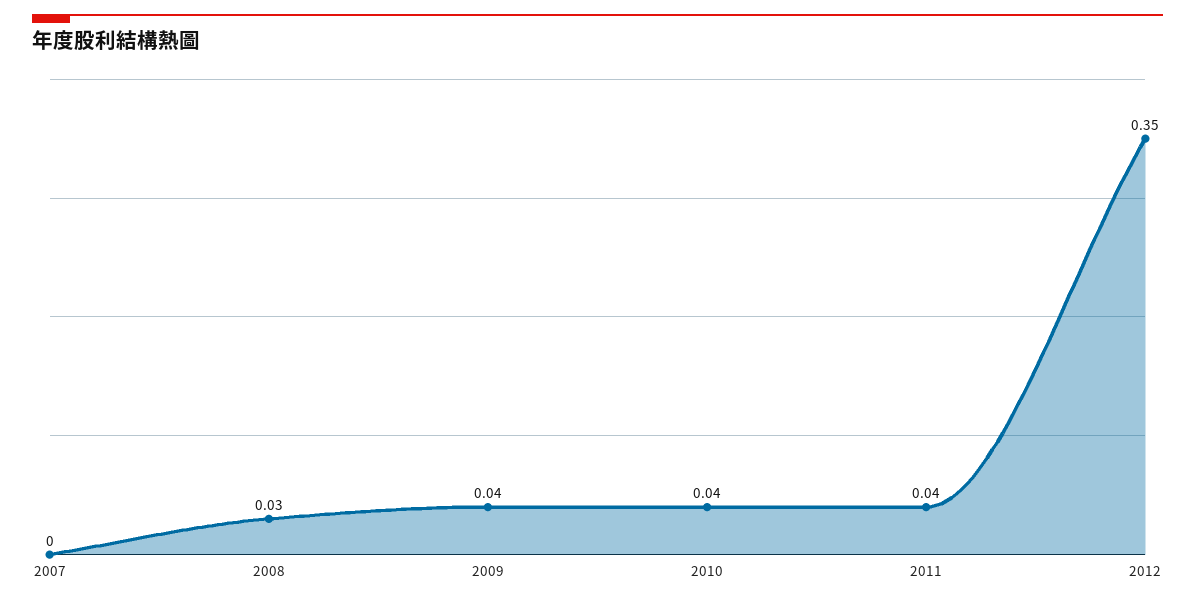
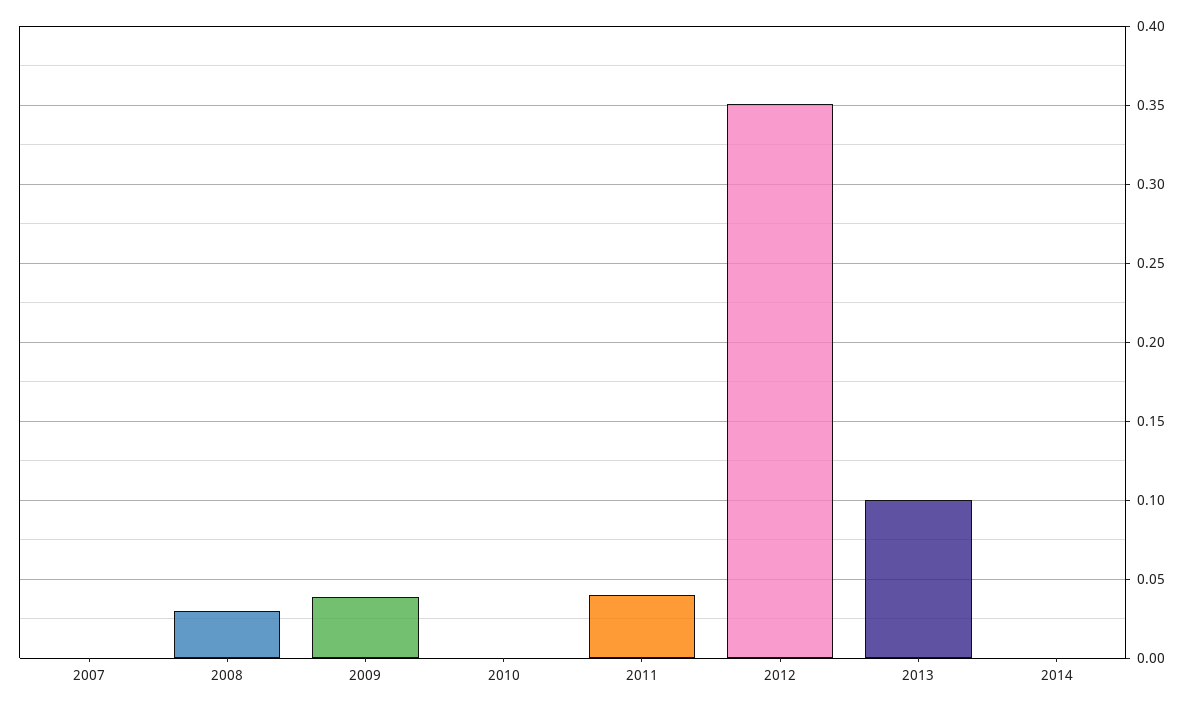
2010: 0.04 -> 0
2013: none -> 0.1
2014: none -> 0

